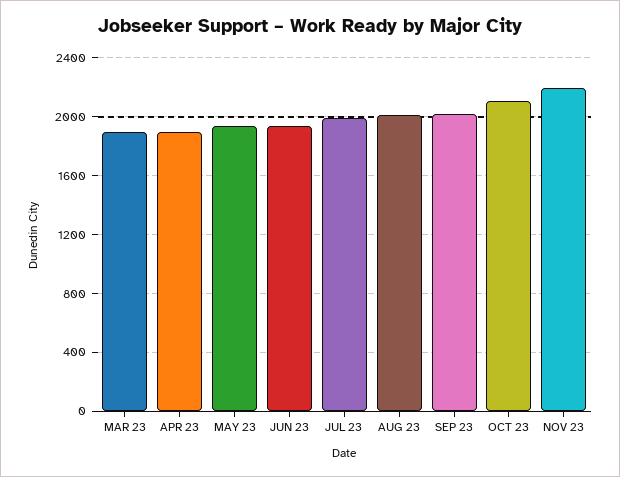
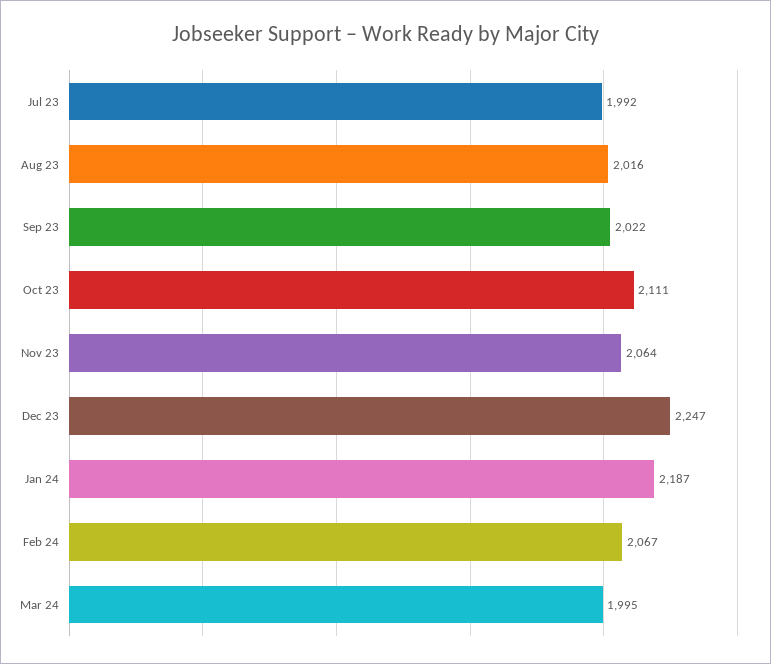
MAR 23: 1900 -> none
APR 23: 1900 -> none
MAY 23: 1950 -> none
JUN 23: 1950 -> none
NOV 23: 2200 -> 2064
Dec 23: none -> 2247
Jan 24: none -> 2187
Feb 24: none -> 2067
Mar 24: none -> 1995

